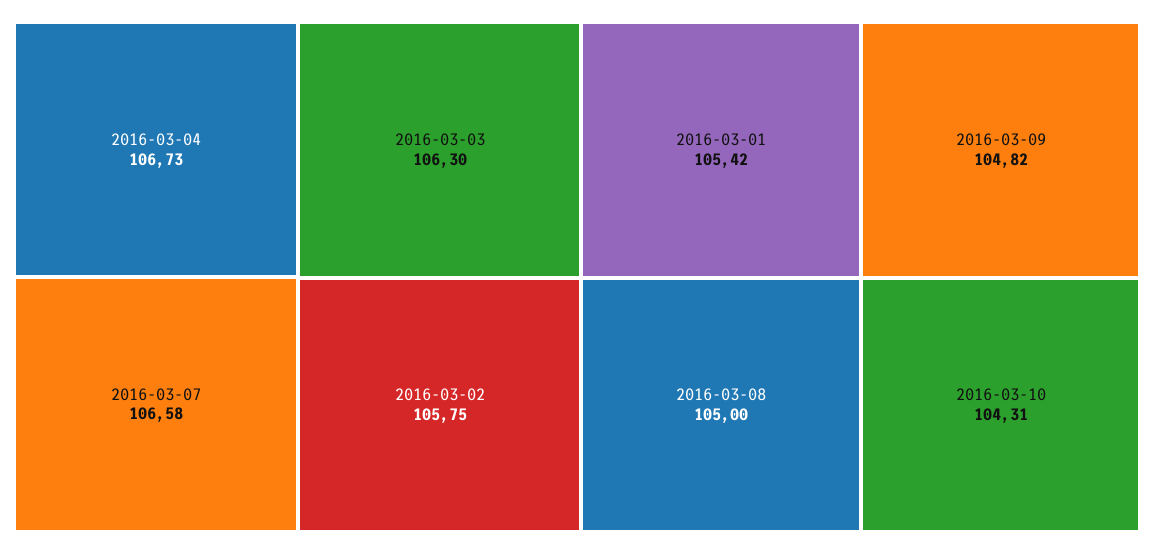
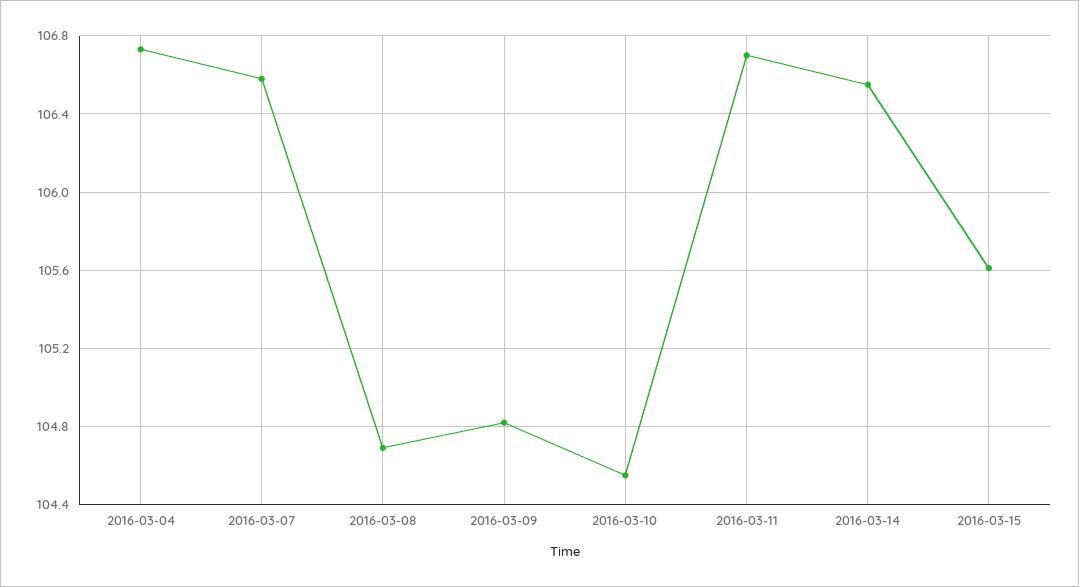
2016-03-03: 106.3 -> none
2016-03-02: 105.75 -> none
2016-03-01: 105.42 -> none
2016-03-08: 105 -> 104.7
2016-03-10: 104.31 -> 104.55
2016-03-11: none -> 106.7
2016-03-14: none -> 106.55
2016-03-15: none -> 105.6

